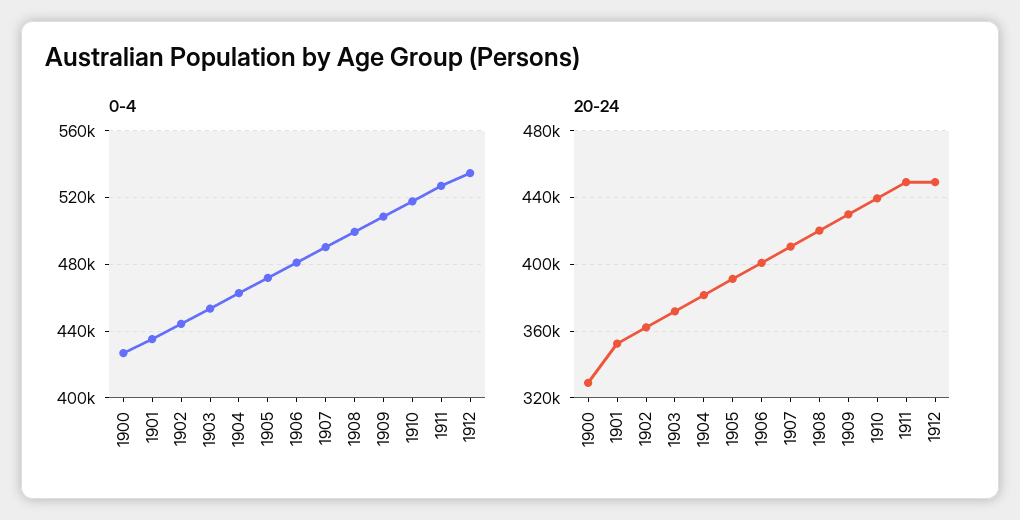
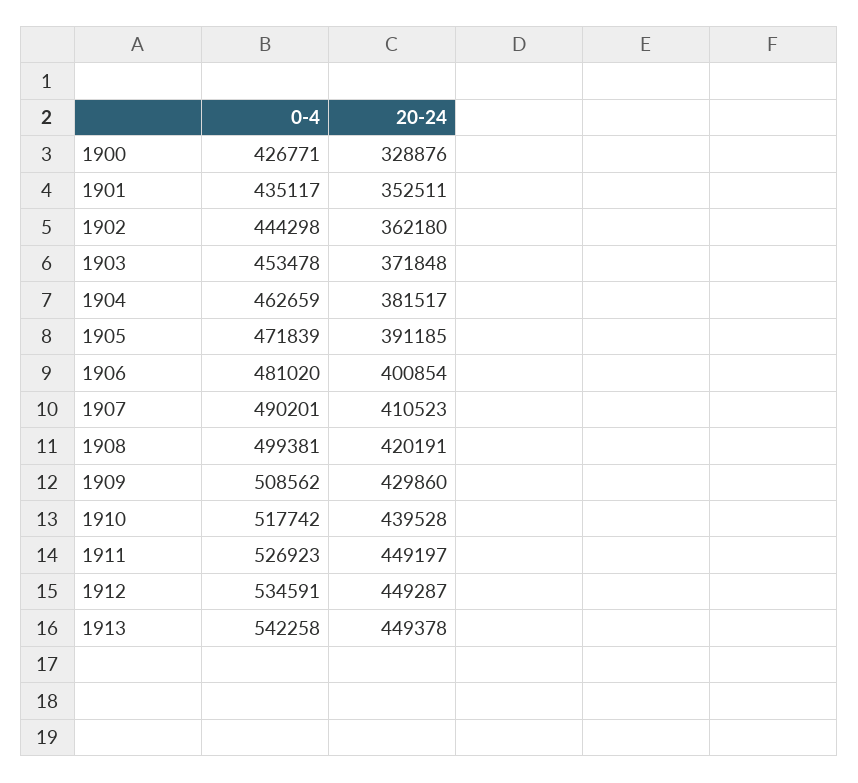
0-4, 1913: none -> 542258
20-24, 1913: none -> 449378

